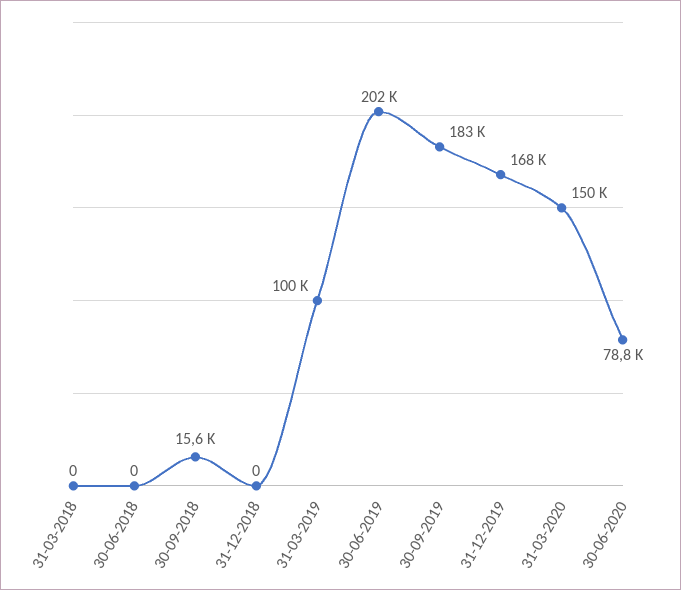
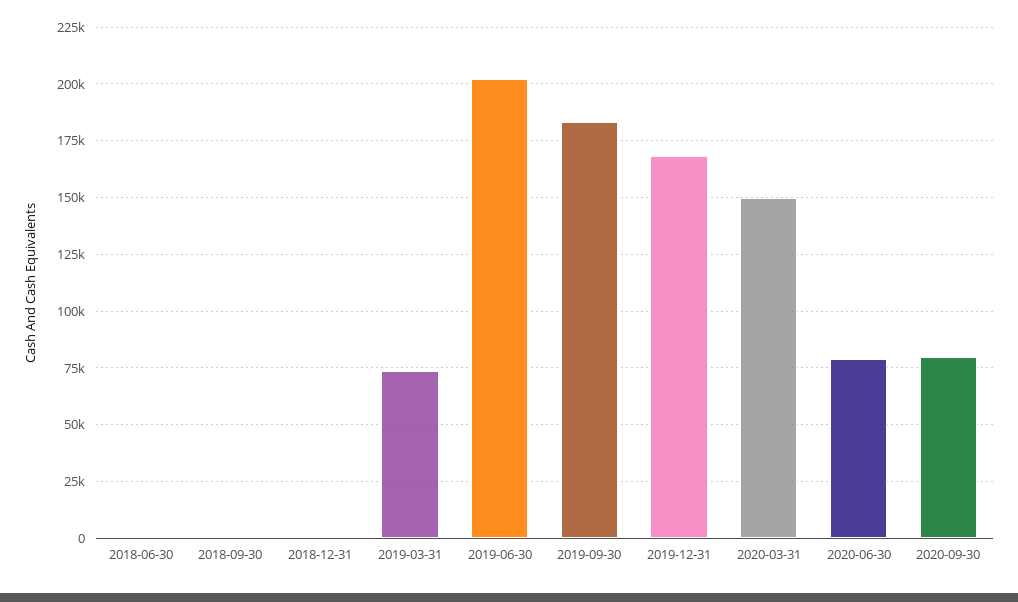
31-03-2018: 0 -> none
30-09-2018: 15600 -> 0
31-03-2019: 100000 -> 75000
2020-09-30: none -> 80000

